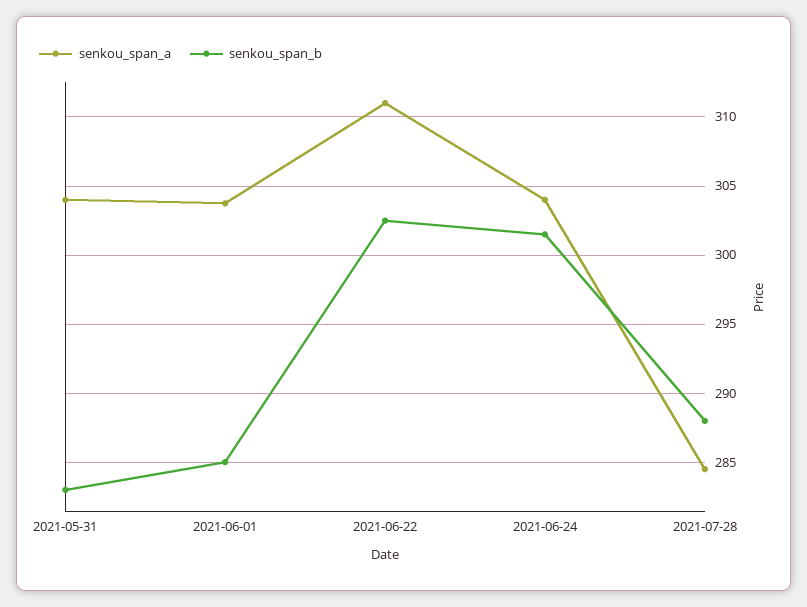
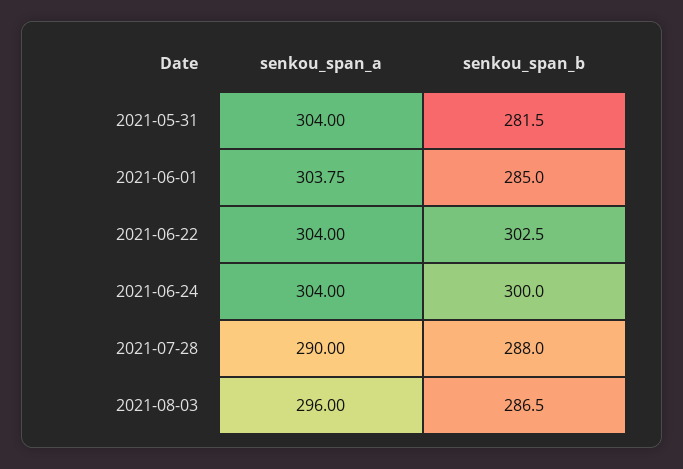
senkou_span_b, 2021-05-31: 283 -> 281.5
senkou_span_a, 2021-06-22: 311 -> 304
senkou_span_b, 2021-06-24: 301.5 -> 300
senkou_span_a, 2021-07-28: 284.5 -> 290
senkou_span_a, 2021-08-03: none -> 296
senkou_span_b, 2021-08-03: none -> 286.5

